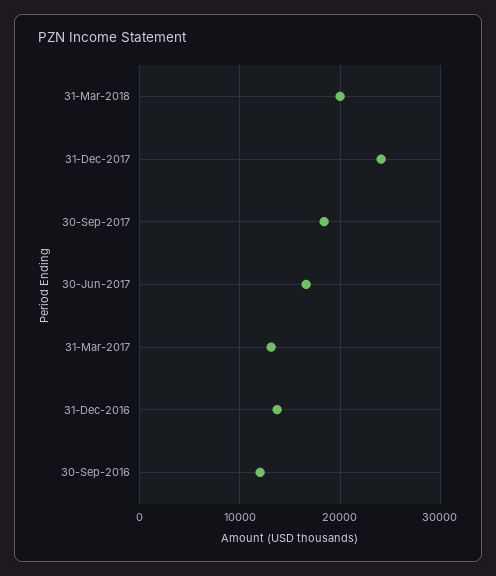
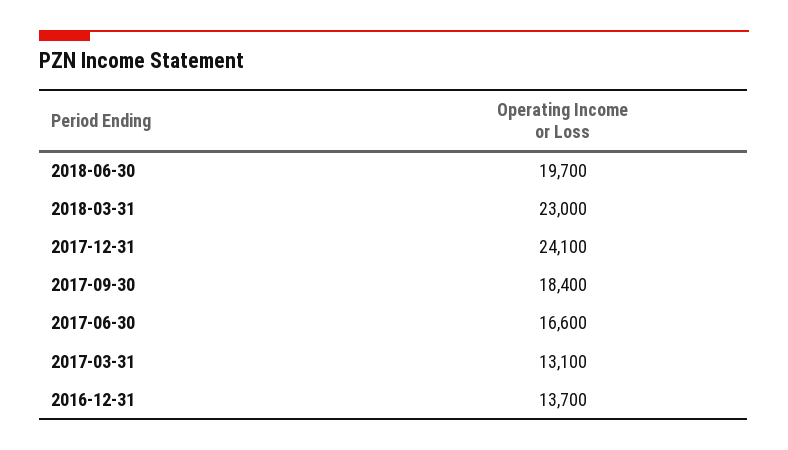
31-Mar-2018: 20000 -> 23000
30-Sep-2016: 12000 -> none
2018-06-30: none -> 19700

